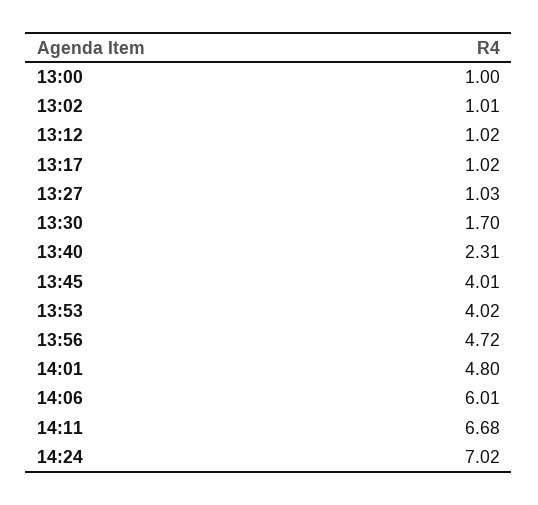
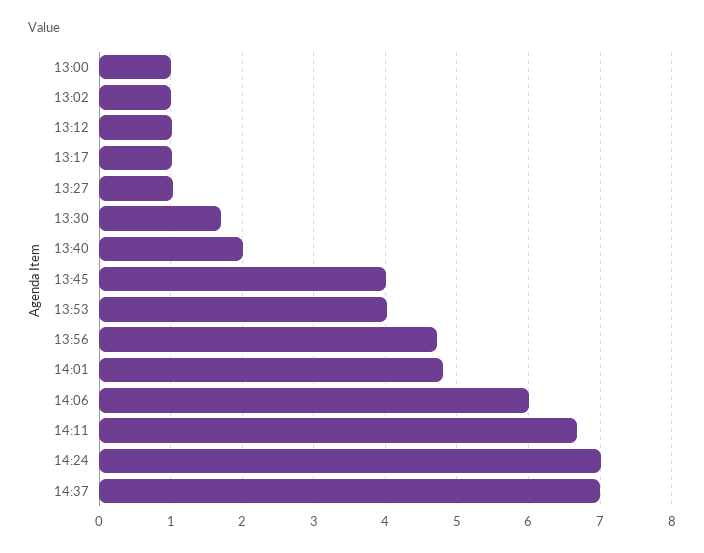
13:40: 2.31 -> 2
14:37: none -> 7

